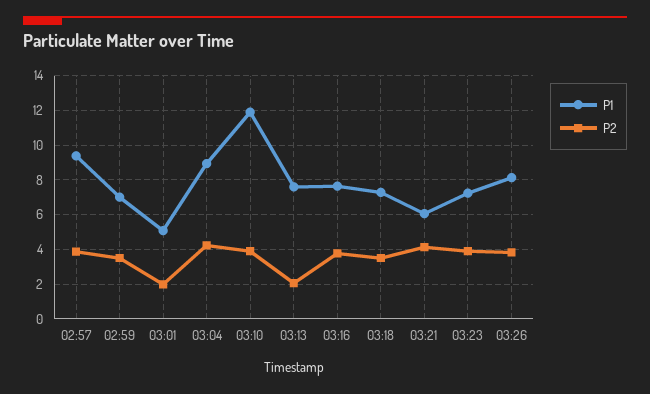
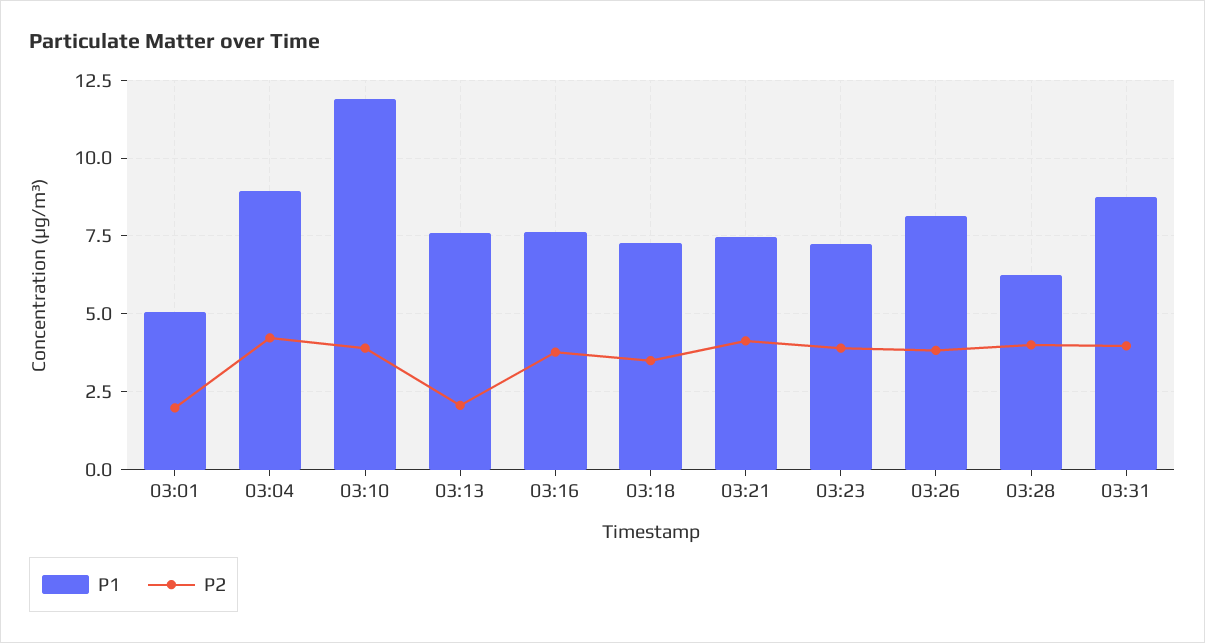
P1, 02:57: 9.5 -> none
P2, 02:57: 4 -> none
P1, 02:59: 7 -> none
P2, 02:59: 3.5 -> none
P1, 03:21: 6 -> 7.5
P1, 03:28: none -> 6.25
P2, 03:28: none -> 4
P1, 03:31: none -> 8.75
P2, 03:31: none -> 4

